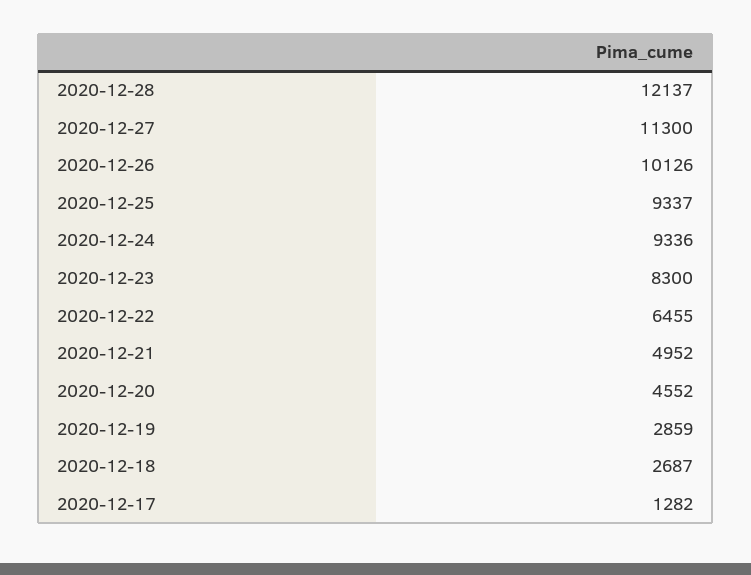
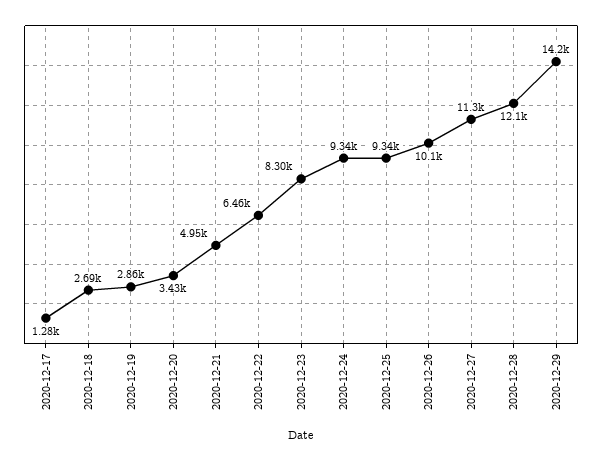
2020-12-20: 4552 -> 3430
2020-12-29: none -> 14200

